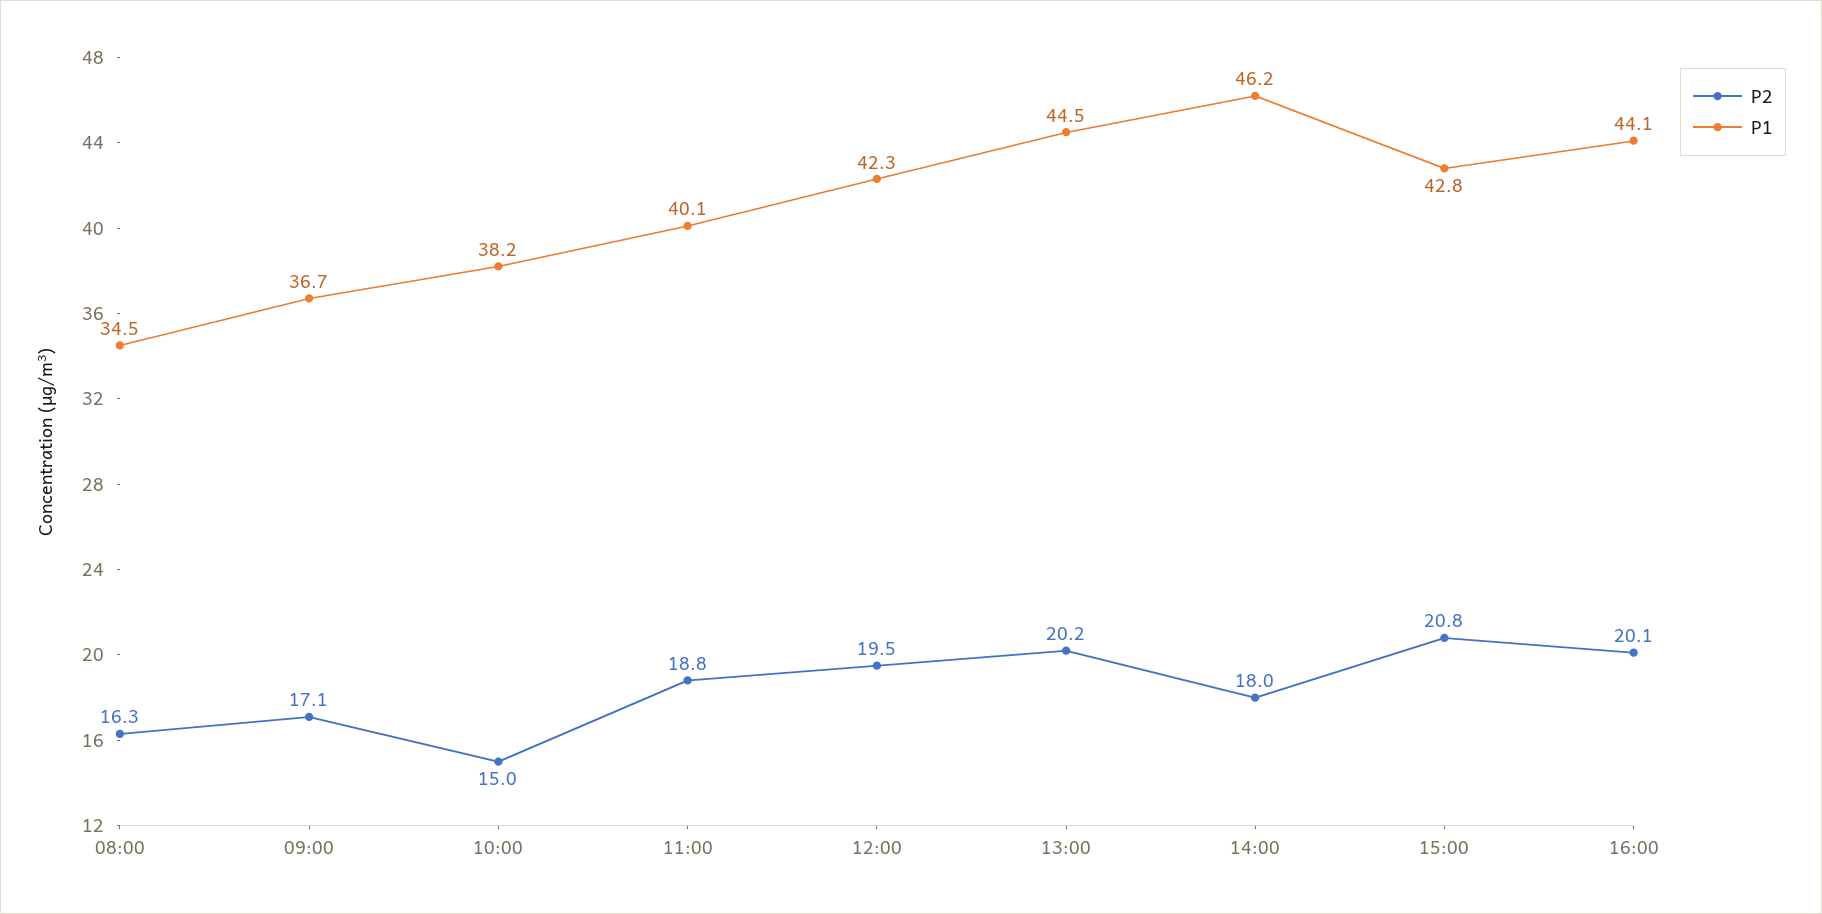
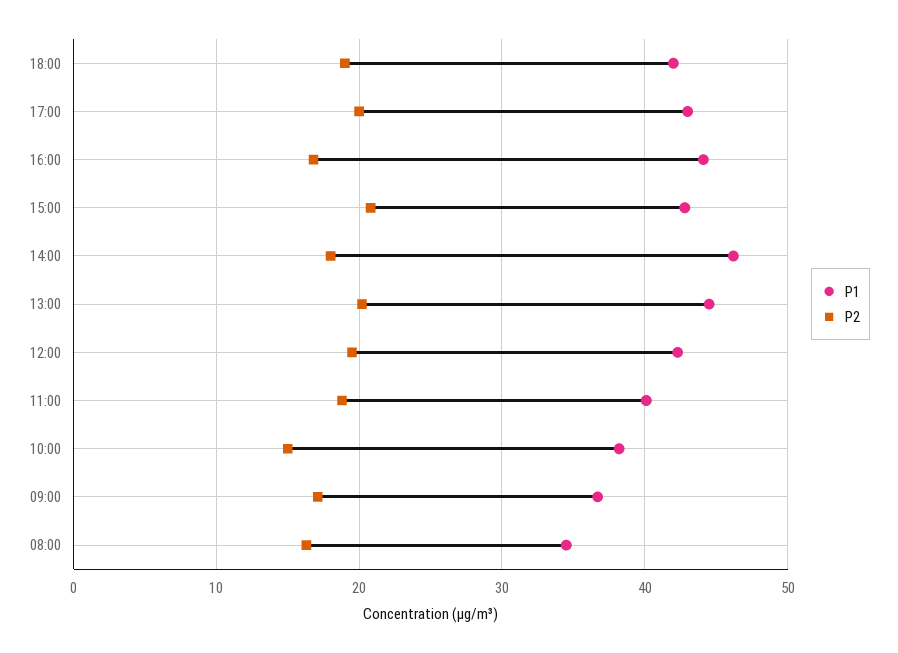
P2, 16:00: 20.1 -> 17
P1, 18:00: none -> 42
P2, 18:00: none -> 19
P1, 17:00: none -> 43
P2, 17:00: none -> 20

